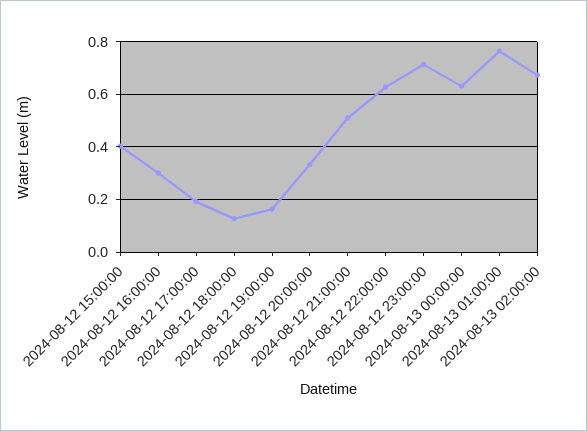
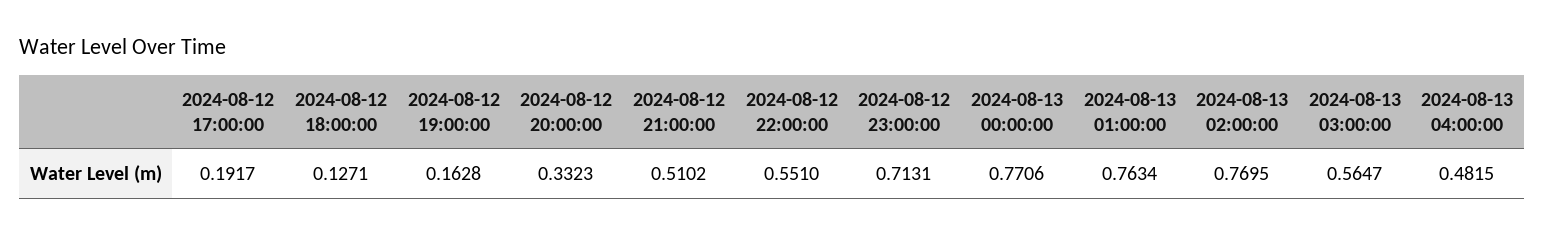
2024-08-12 15:00:00: 0.4 -> none
2024-08-12 16:00:00: 0.3 -> none
2024-08-12 22:00:00: 0.625 -> 0.551
2024-08-13 00:00:00: 0.625 -> 0.7706
2024-08-13 02:00:00: 0.675 -> 0.7695
2024-08-13 03:00:00: none -> 0.5647
2024-08-13 04:00:00: none -> 0.4815

